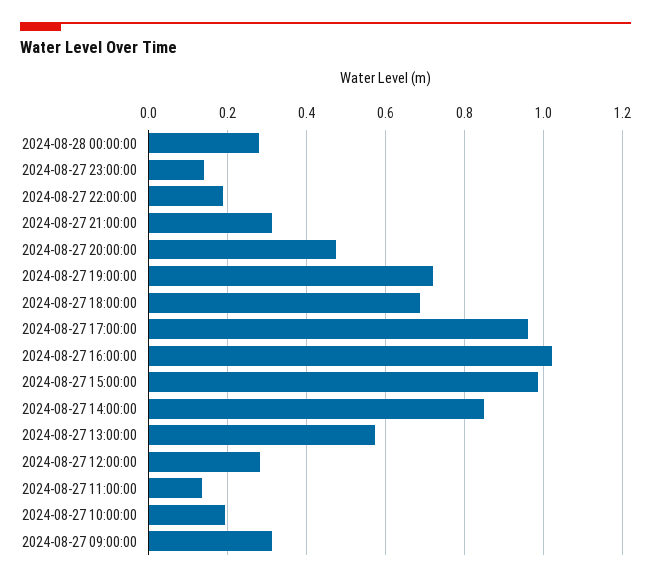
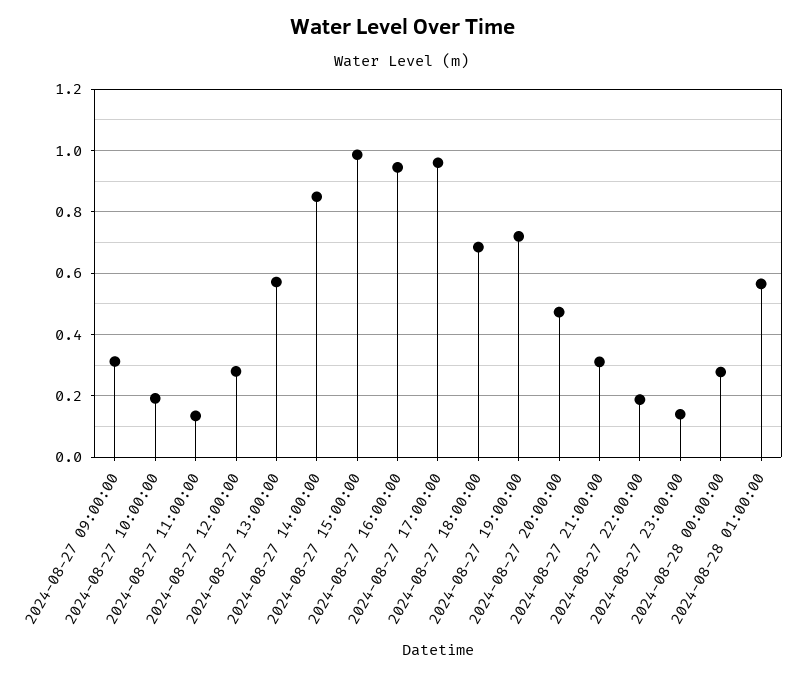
2024-08-27 16:00:00: 1.02 -> 0.94
2024-08-28 01:00:00: none -> 0.56

